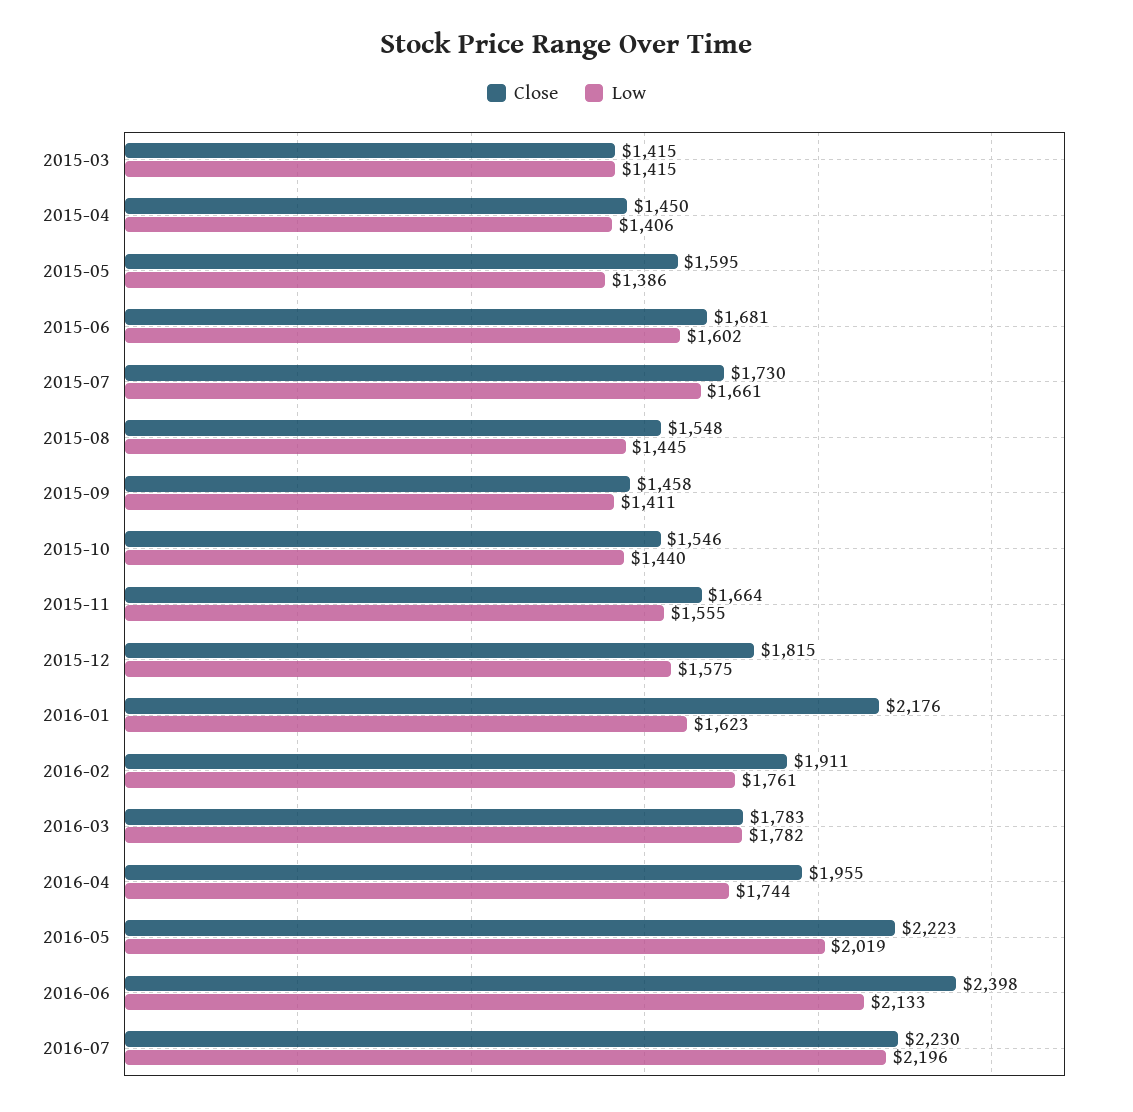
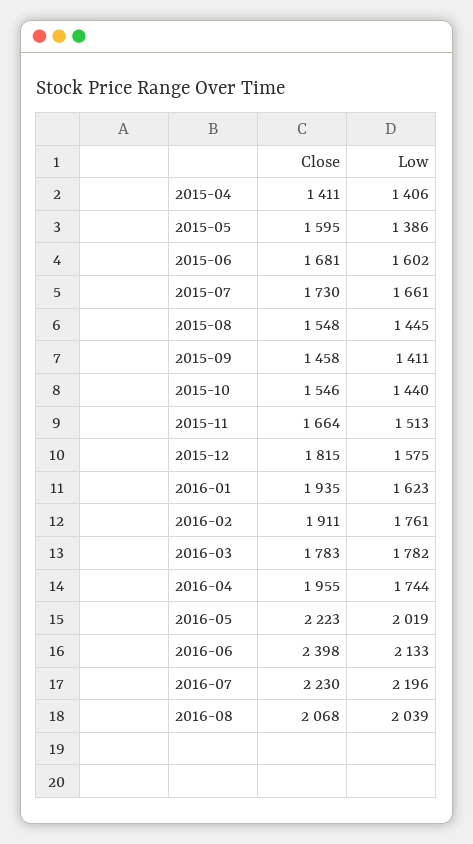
Close, 2015-03: 1415 -> none
Low, 2015-03: 1415 -> none
Close, 2015-04: 1450 -> 1411
Low, 2015-11: 1555 -> 1513
Close, 2016-01: 2176 -> 1935
Close, 2016-08: none -> 2068
Low, 2016-08: none -> 2039

